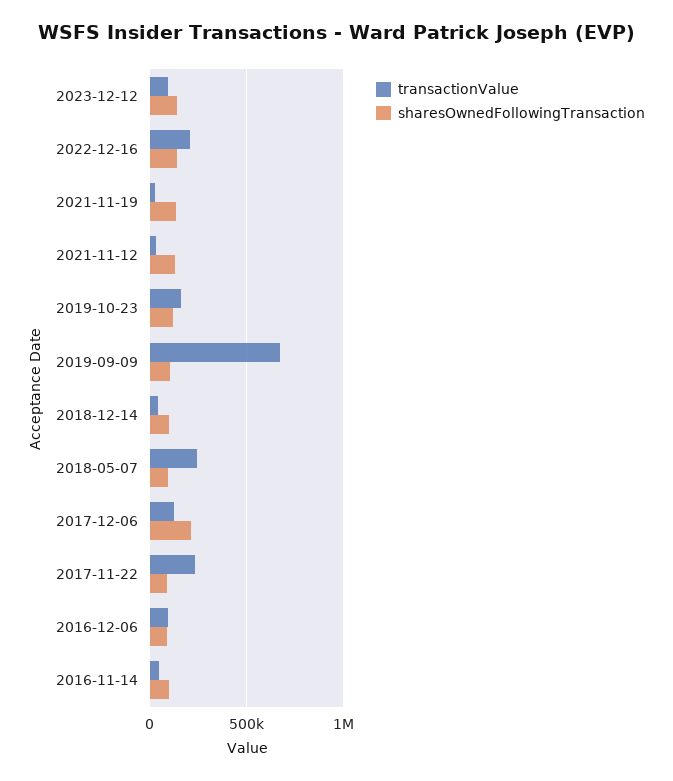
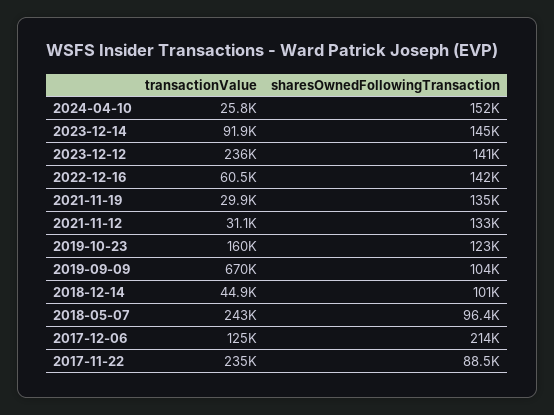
transactionValue, 2023-12-12: 100000 -> 236000
transactionValue, 2022-12-16: 200000 -> 60500
transactionValue, 2016-12-06: 100000 -> none
sharesOwnedFollowingTransaction, 2016-12-06: 100000 -> none
transactionValue, 2016-11-14: 50000 -> none
sharesOwnedFollowingTransaction, 2016-11-14: 100000 -> none
transactionValue, 2024-04-10: none -> 25800
sharesOwnedFollowingTransaction, 2024-04-10: none -> 152000
transactionValue, 2023-12-14: none -> 91900
sharesOwnedFollowingTransaction, 2023-12-14: none -> 145000

